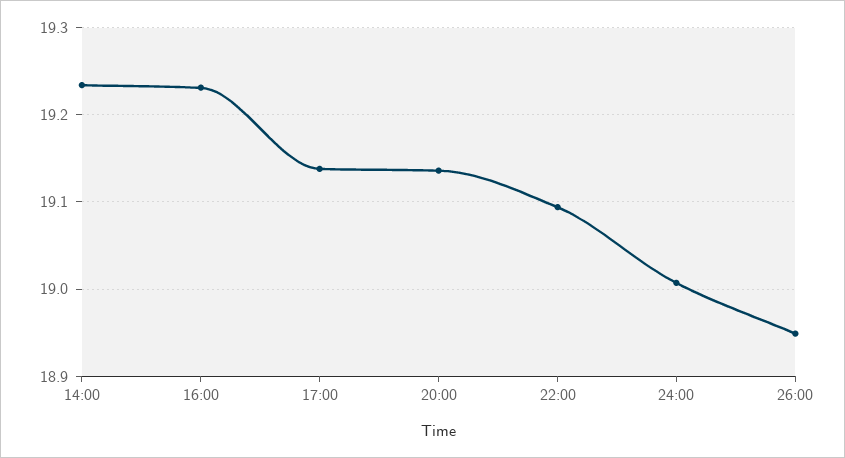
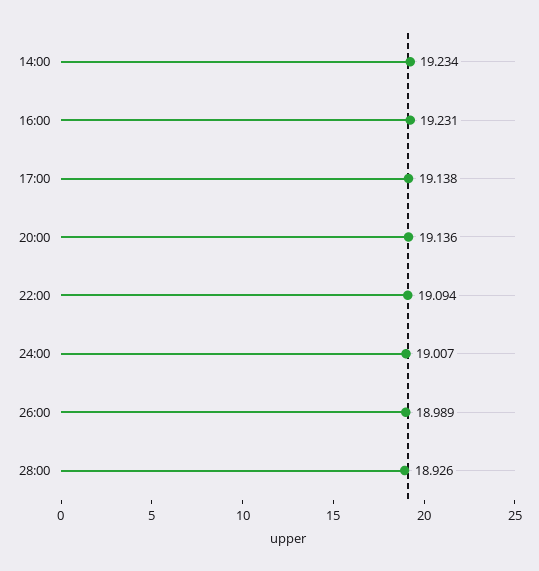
26:00: 18.95 -> 18.989
28:00: none -> 18.926

